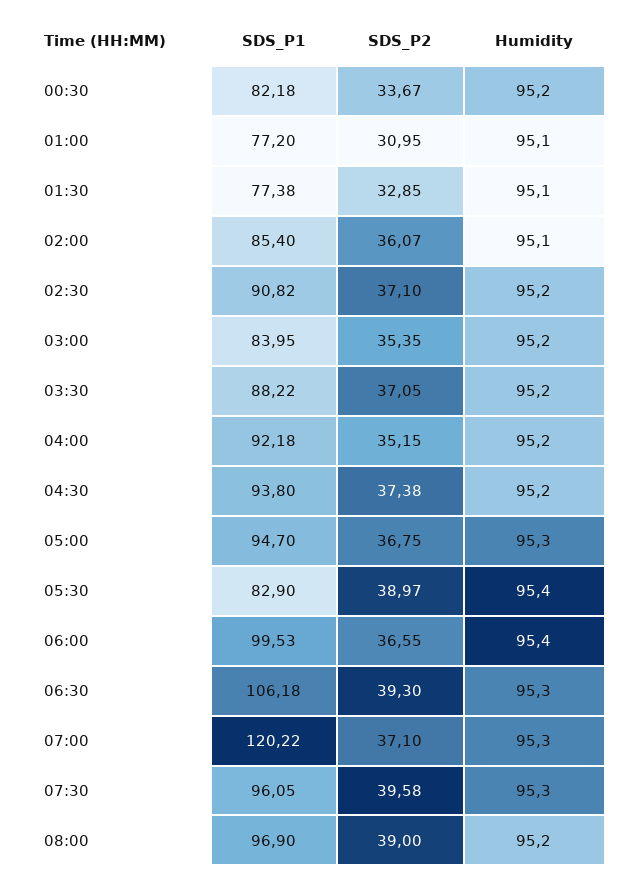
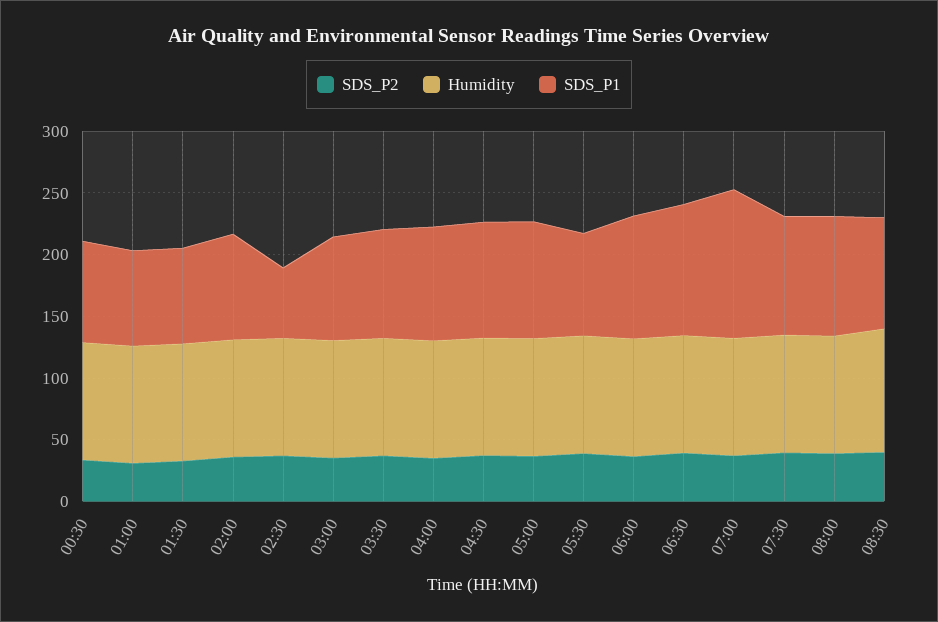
SDS_P1, 02:30: 90.82 -> 60
SDS_P2, 08:30: none -> 40
Humidity, 08:30: none -> 100
SDS_P1, 08:30: none -> 90

